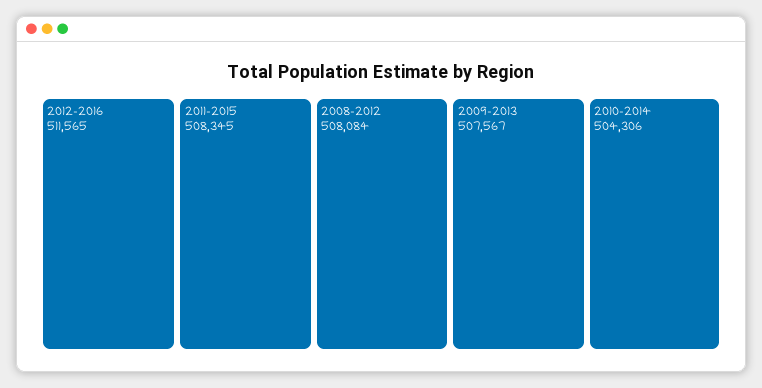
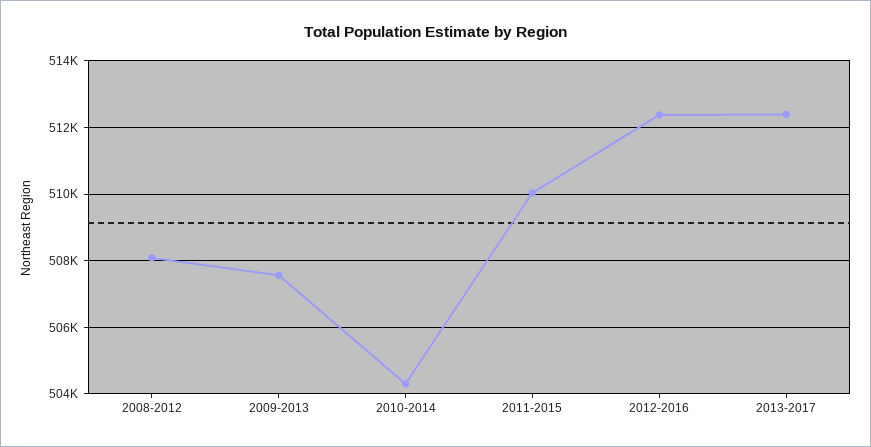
2012-2016: 511565 -> 512400
2011-2015: 508345 -> 510000
2013-2017: none -> 512400

